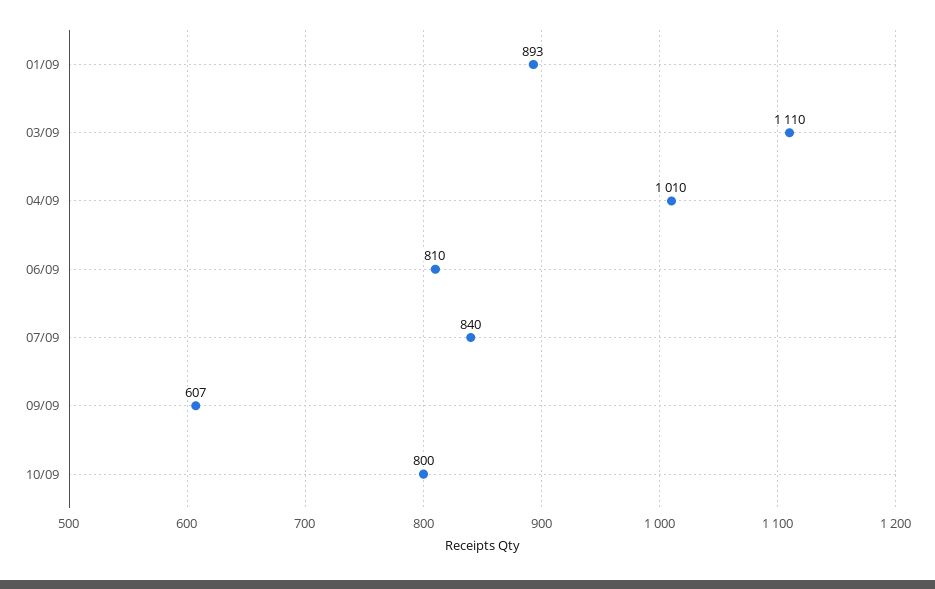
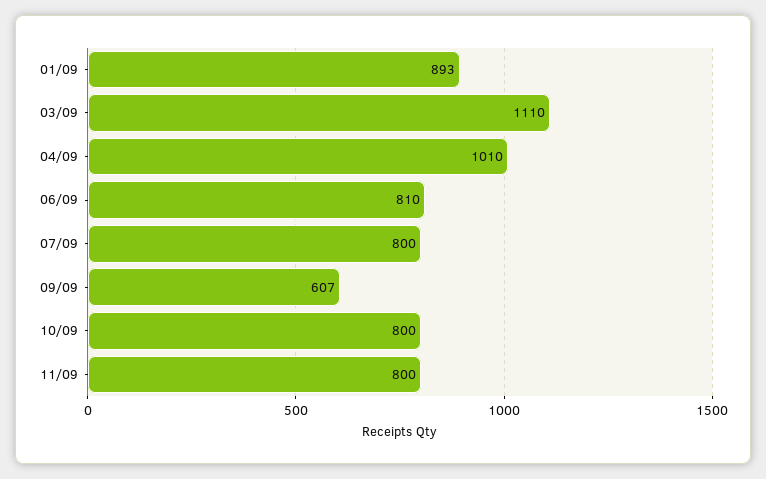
07/09: 840 -> 800
11/09: none -> 800

